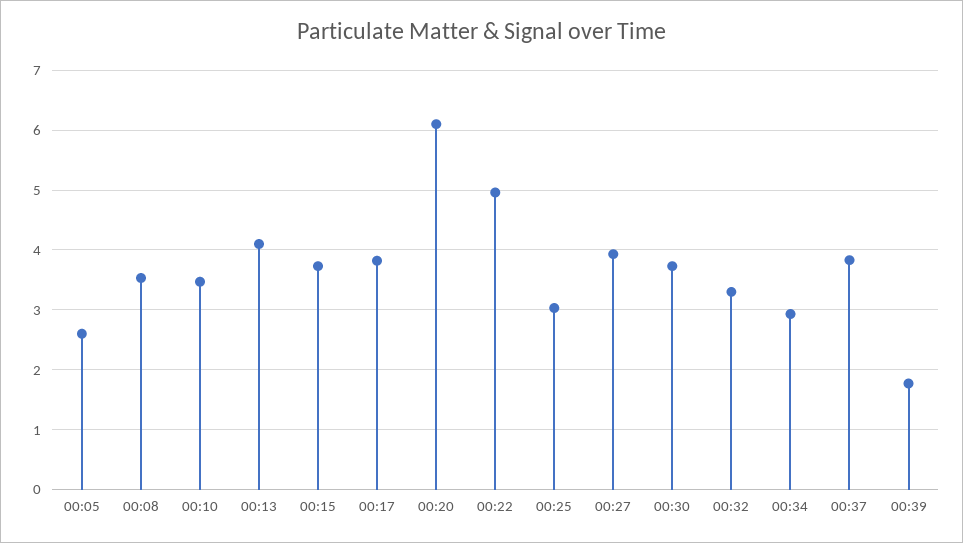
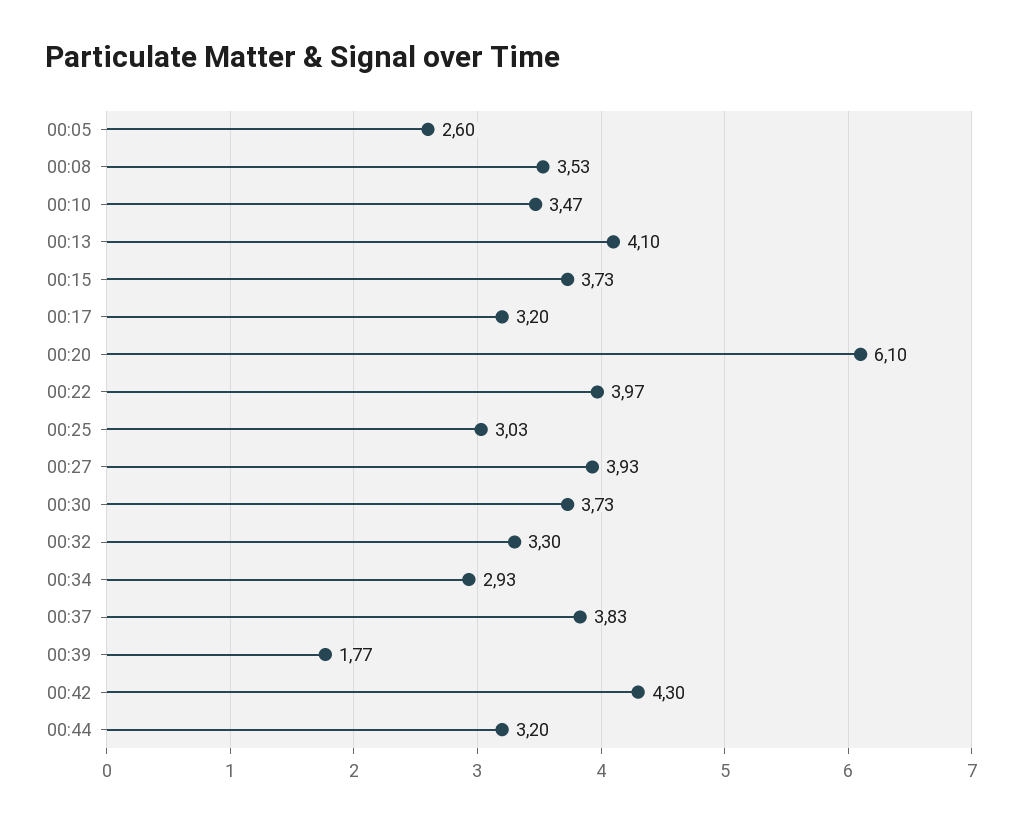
00:17: 3.8 -> 3.2
00:22: 5 -> 3.97
00:42: none -> 4.3
00:44: none -> 3.2

